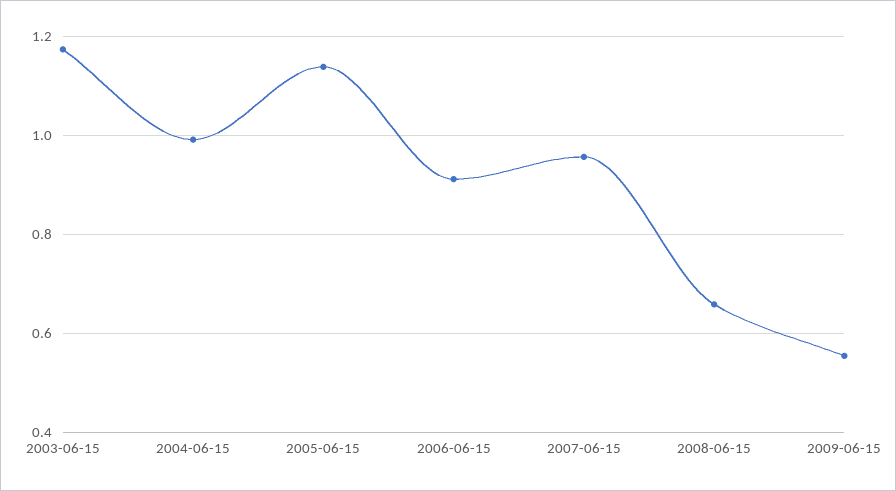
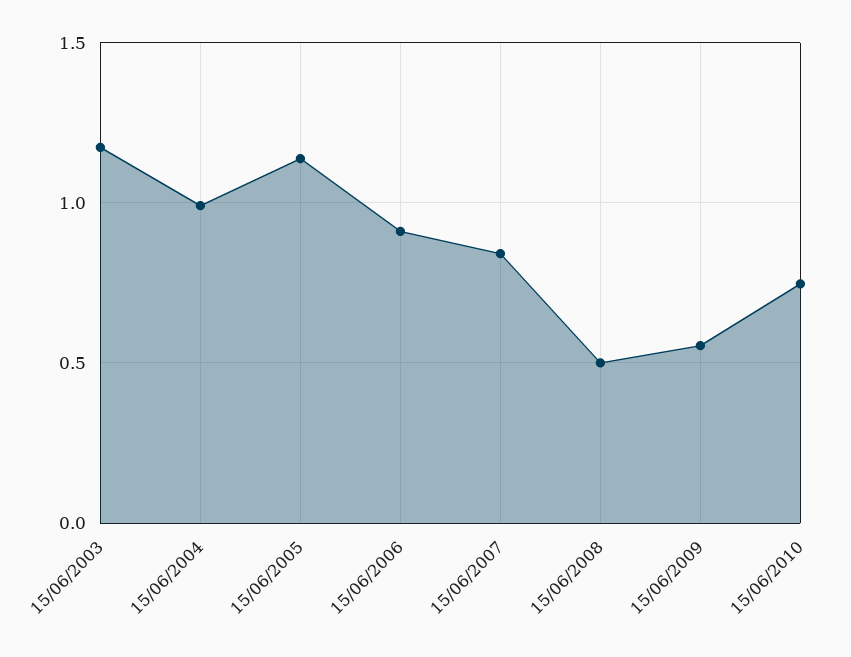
2007-06-15: 0.96 -> 0.85
2008-06-15: 0.66 -> 0.5
15/06/2010: none -> 0.75

